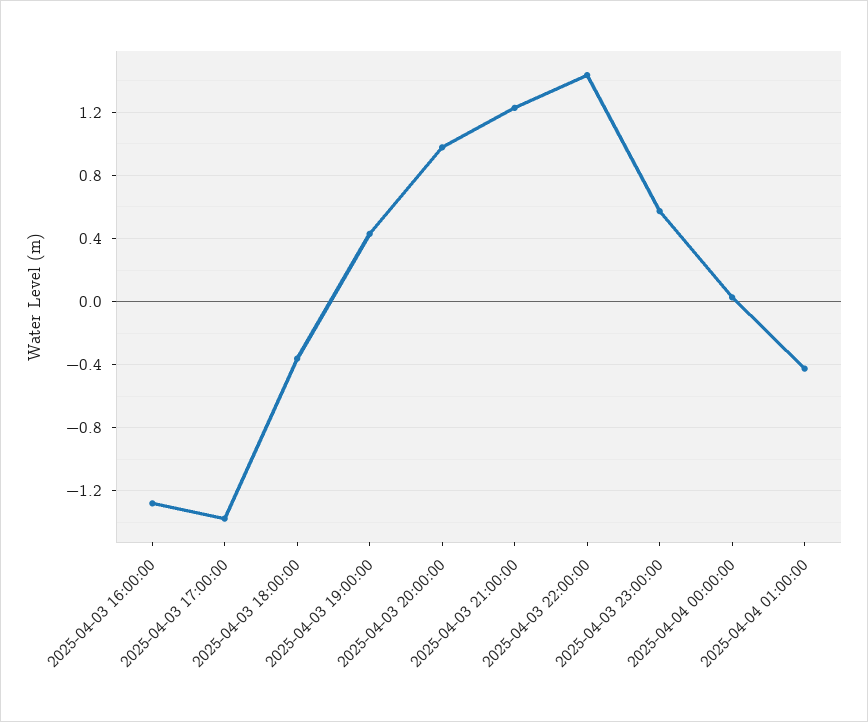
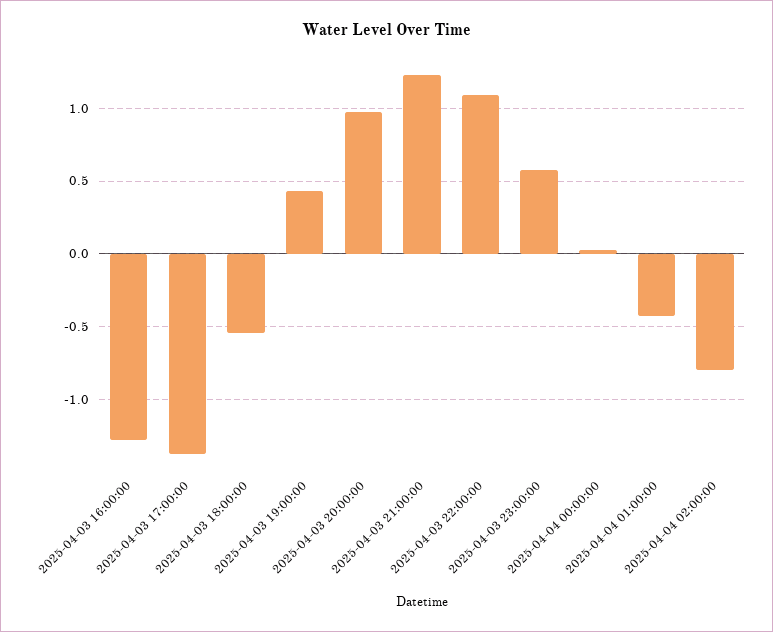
2025-04-03 18:00:00: -0.35 -> -0.55
2025-04-03 22:00:00: 1.45 -> 1.1
2025-04-04 02:00:00: none -> -0.8

